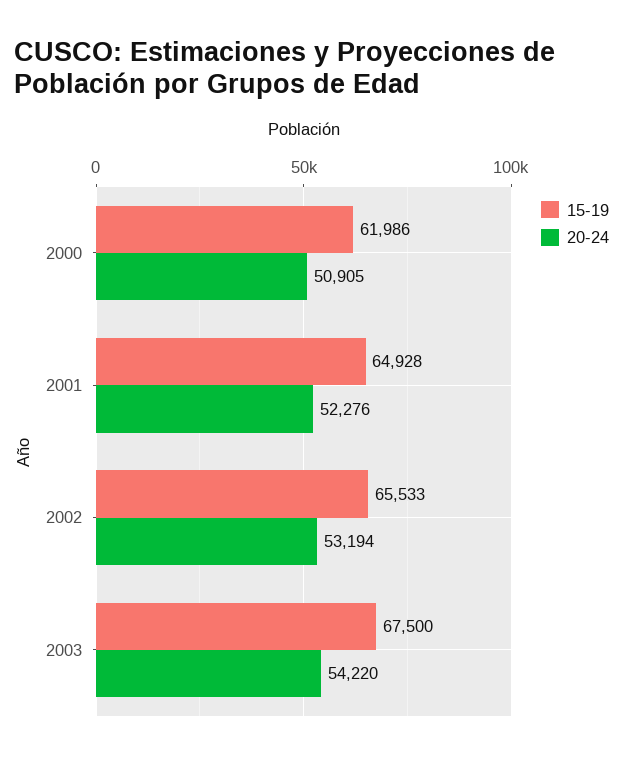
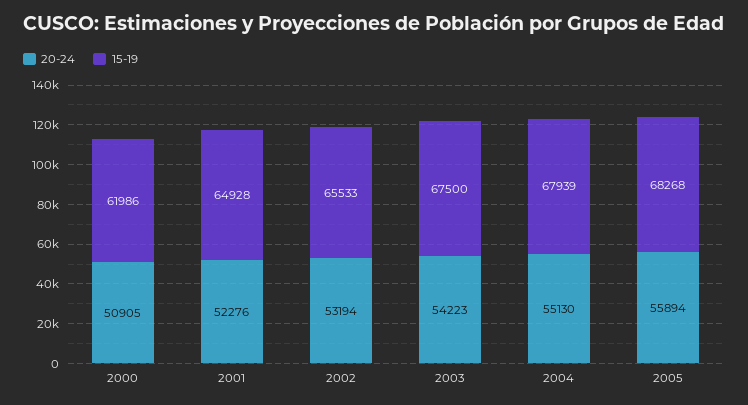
20-24, 2003: 54220 -> 54223
20-24, 2004: none -> 55130
15-19, 2004: none -> 67939
20-24, 2005: none -> 55894
15-19, 2005: none -> 68268

